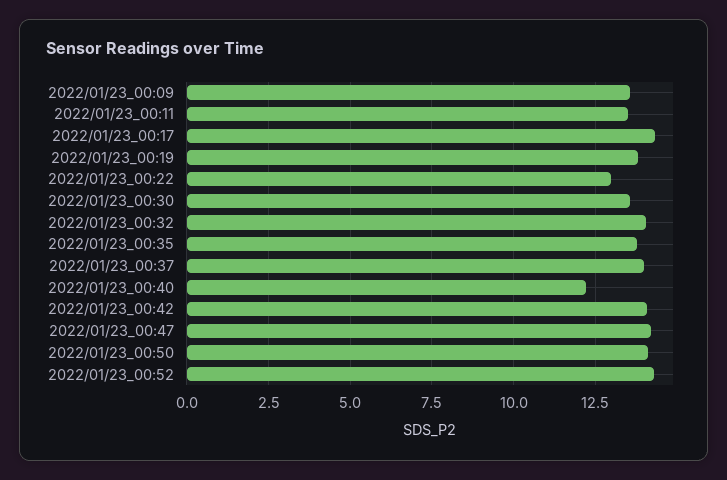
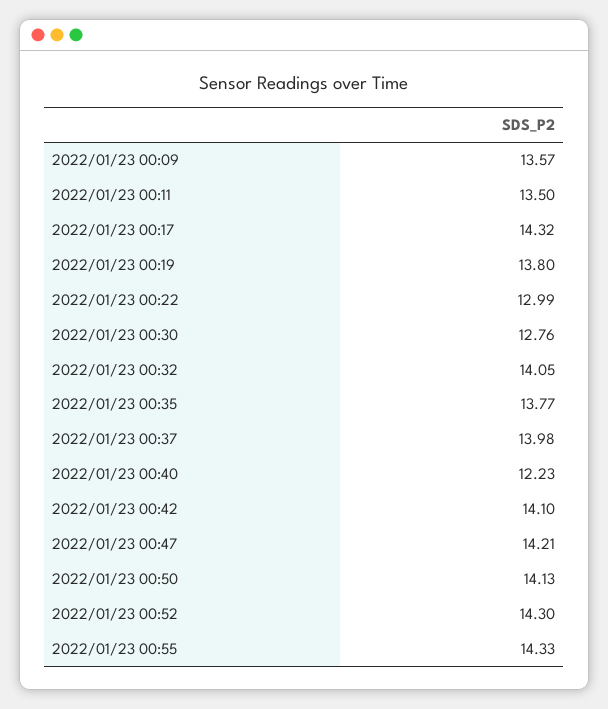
2022/01/23_00:30: 13.5 -> 12.76
2022/01/23 00:55: none -> 14.33

